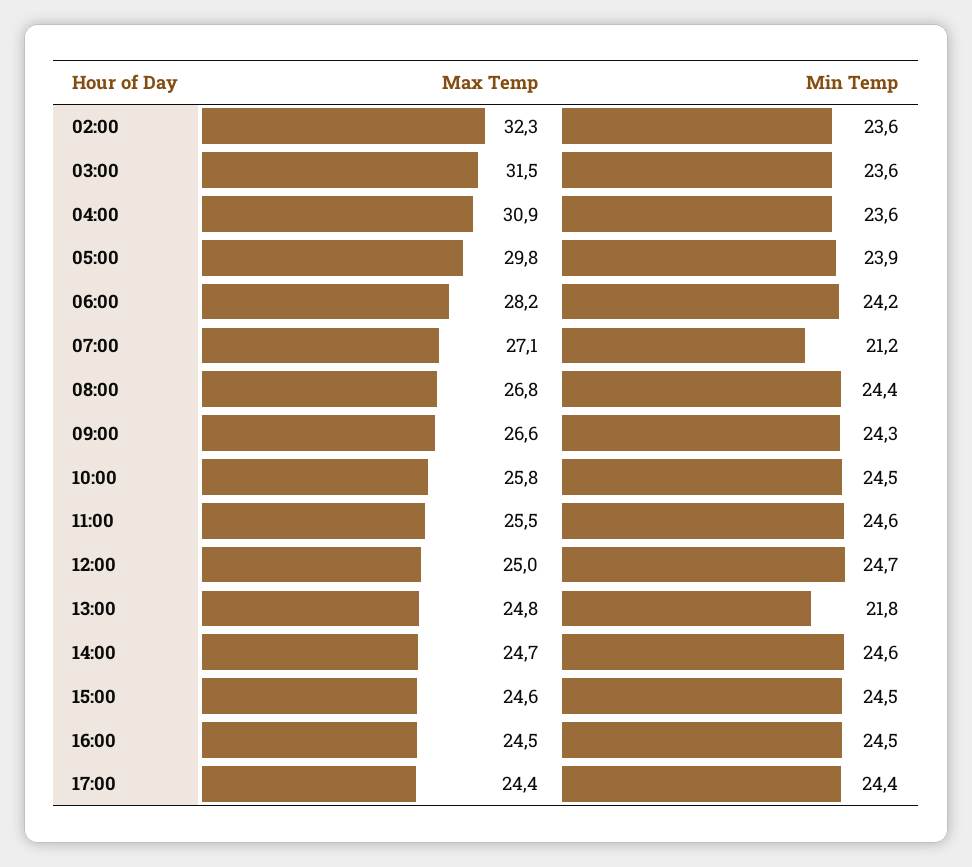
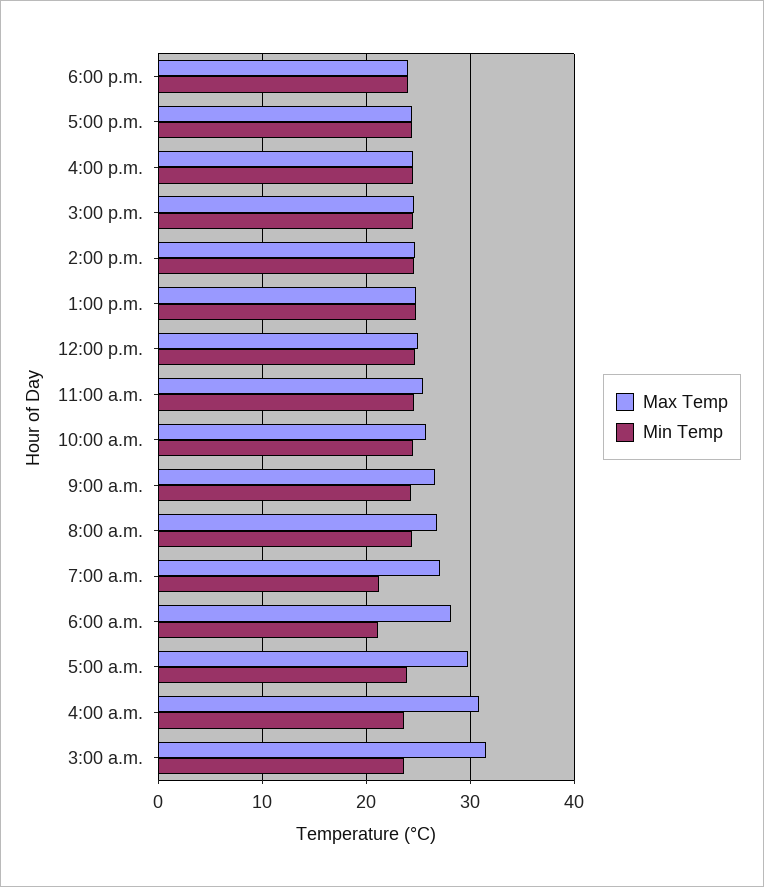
Max Temp, 02:00: 32.3 -> none
Min Temp, 02:00: 23.6 -> none
Min Temp, 06:00: 24.2 -> 21
Min Temp, 13:00: 21.8 -> 25
Max Temp, 6:00 p.m.: none -> 24
Min Temp, 6:00 p.m.: none -> 24

